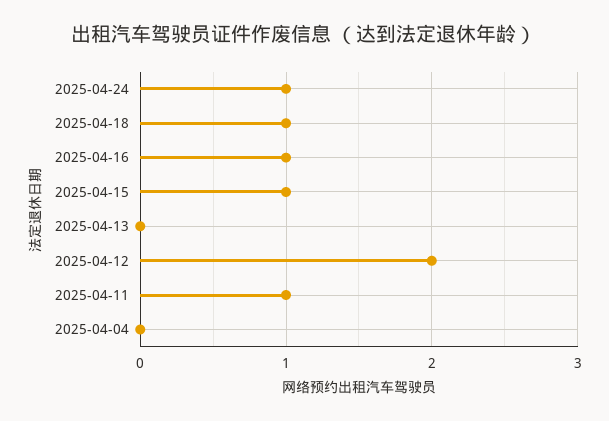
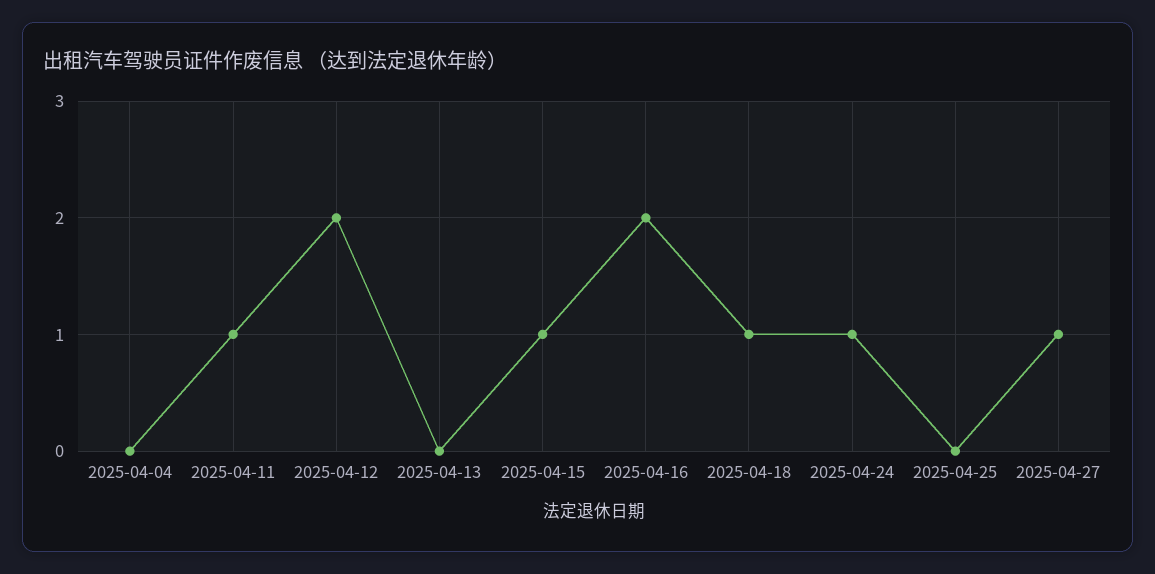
2025-04-16: 1 -> 2
2025-04-25: none -> 0
2025-04-27: none -> 1

